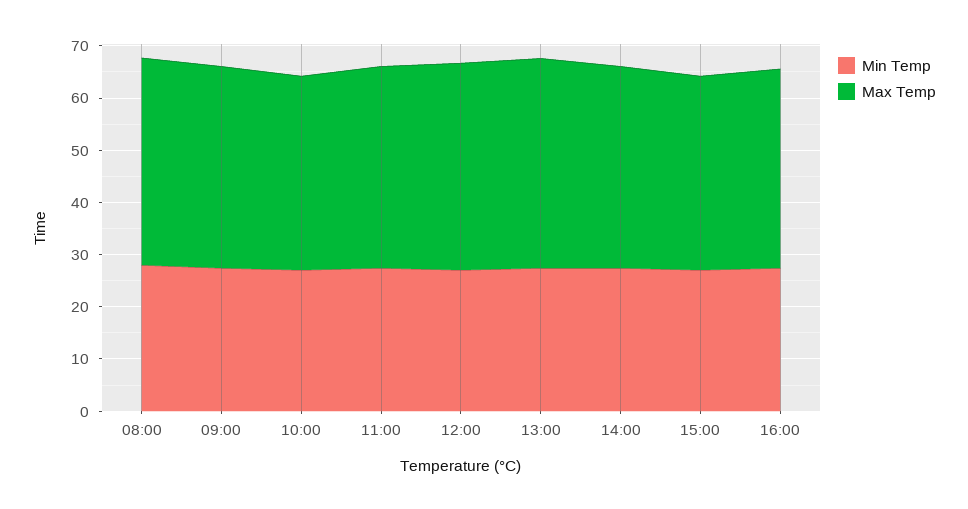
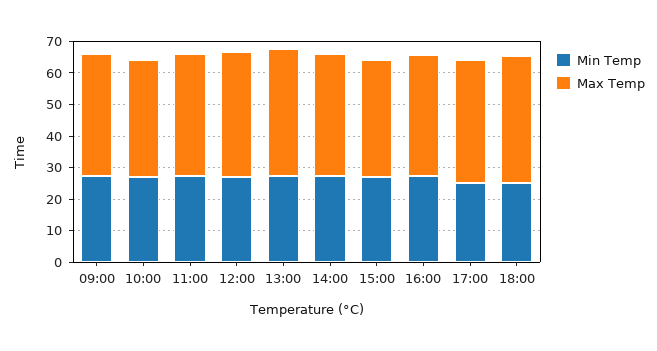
Min Temp, 08:00: 28 -> none
Max Temp, 08:00: 40 -> none
Min Temp, 17:00: none -> 25
Max Temp, 17:00: none -> 40
Min Temp, 18:00: none -> 25
Max Temp, 18:00: none -> 40

